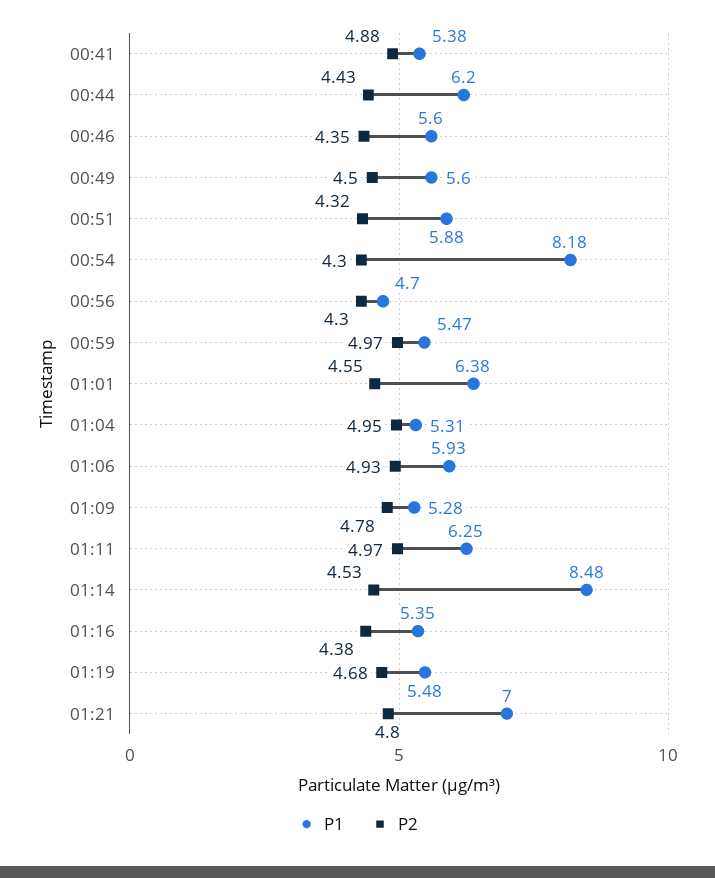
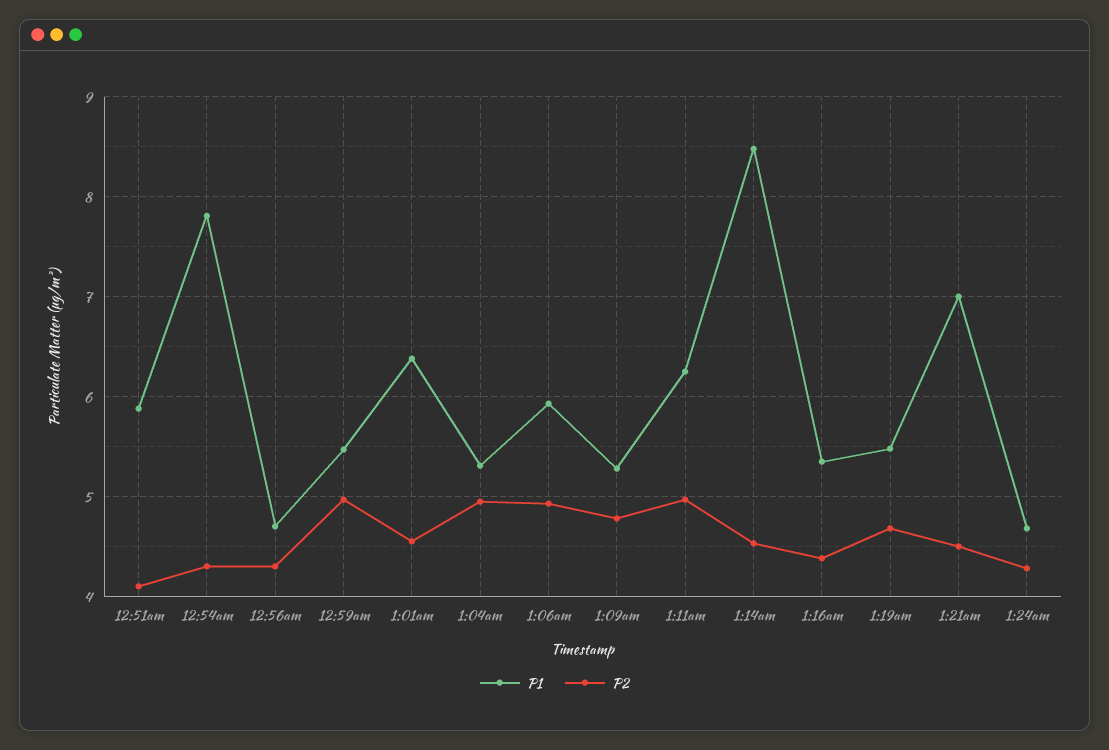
P1, 00:41: 5.38 -> none
P2, 00:41: 4.88 -> none
P1, 00:44: 6.2 -> none
P2, 00:44: 4.43 -> none
P1, 00:46: 5.6 -> none
P2, 00:46: 4.35 -> none
P1, 00:49: 5.6 -> none
P2, 00:49: 4.5 -> none
P2, 00:51: 4.32 -> 4.1
P1, 00:54: 8.18 -> 7.8
P2, 01:21: 4.8 -> 4.5
P1, 1:24am: none -> 4.7
P2, 1:24am: none -> 4.3

